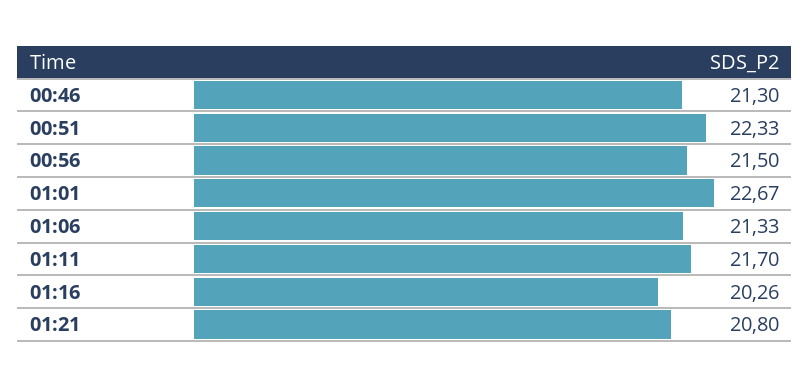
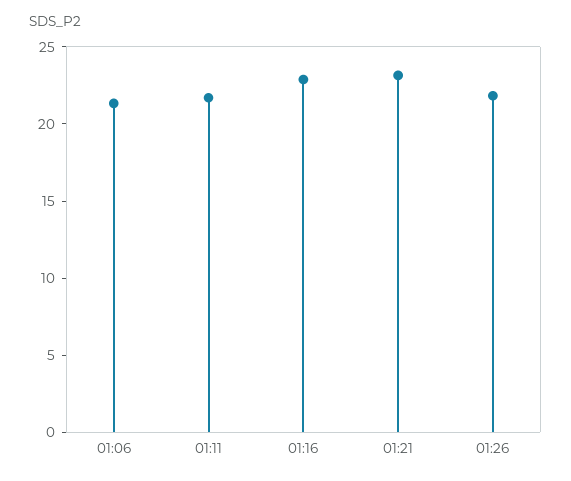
00:46: 21.3 -> none
00:51: 22.33 -> none
00:56: 21.5 -> none
01:01: 22.67 -> none
01:16: 20.26 -> 23
01:21: 20.8 -> 23
01:26: none -> 22

